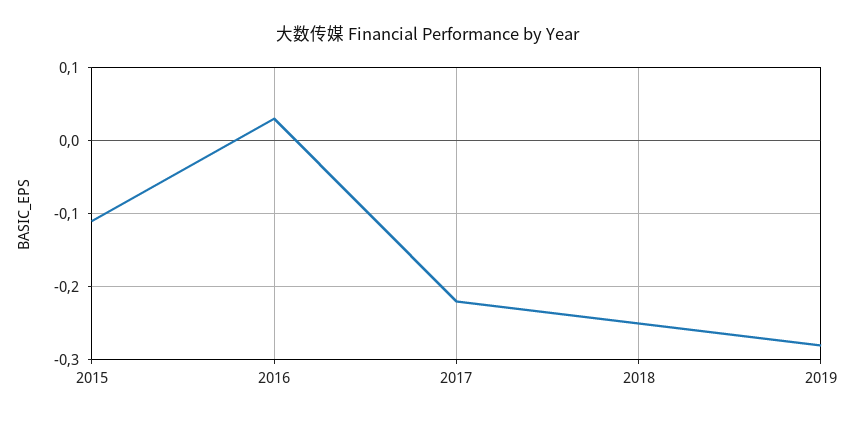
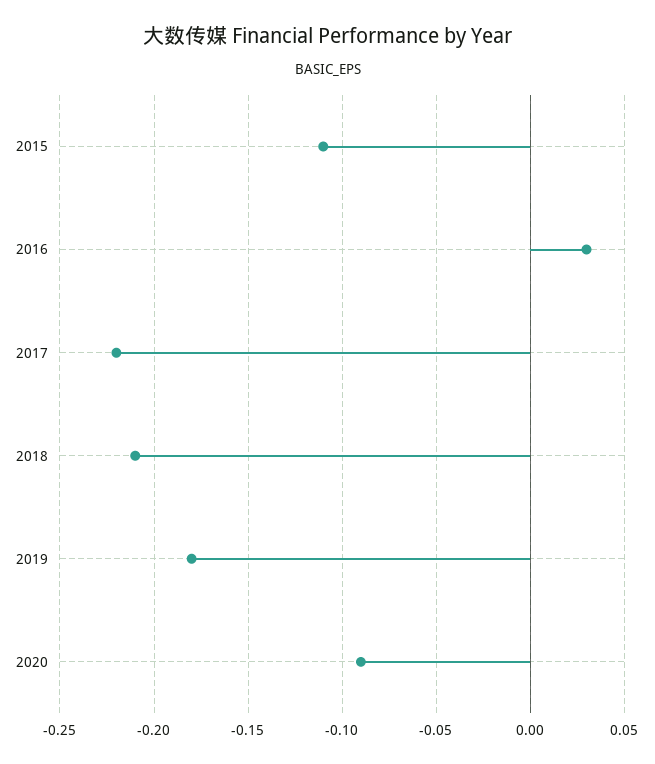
2018: -0.25 -> -0.21
2019: -0.28 -> -0.18
2020: none -> -0.09

